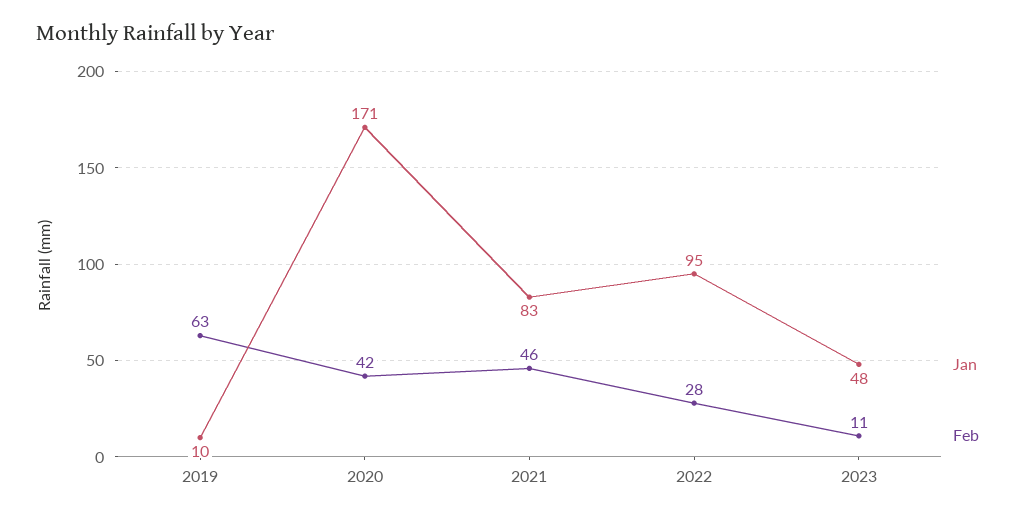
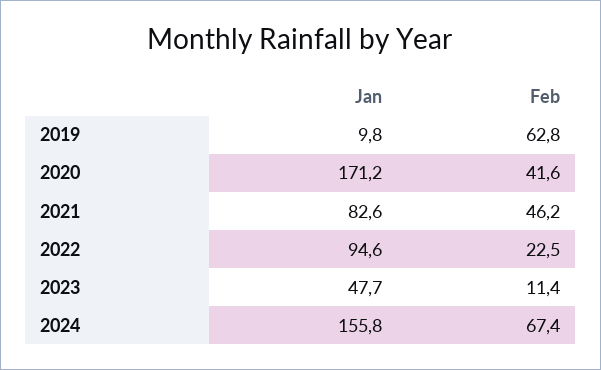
Feb, 2022: 28 -> 22.5
Jan, 2024: none -> 155.8
Feb, 2024: none -> 67.4

